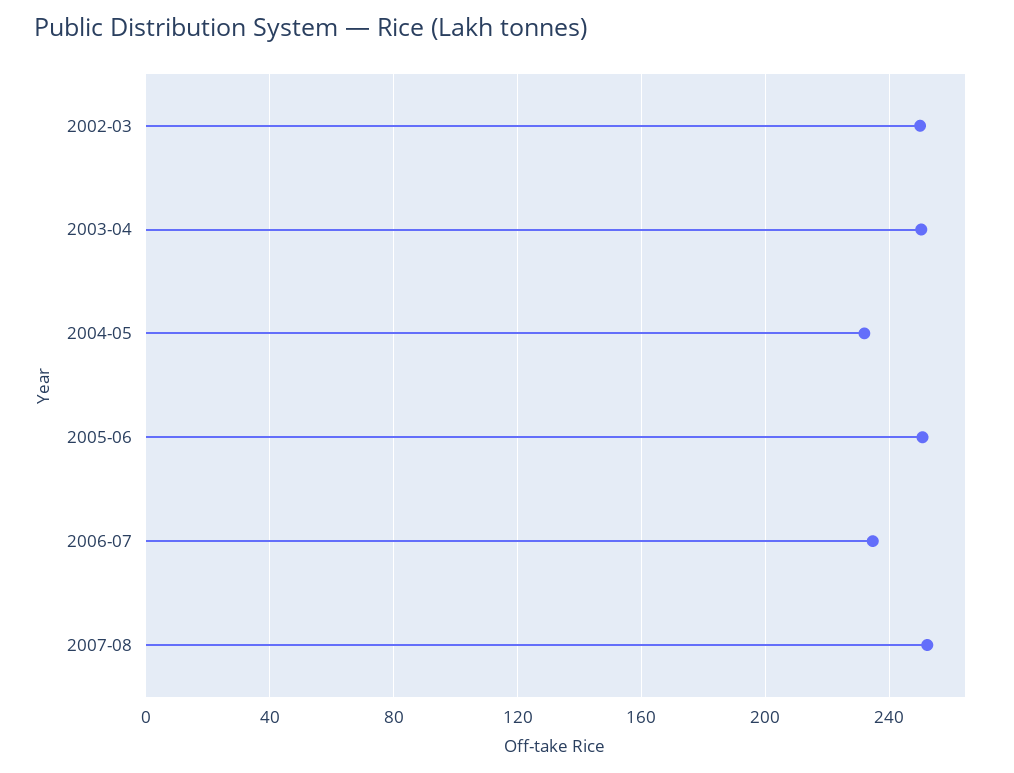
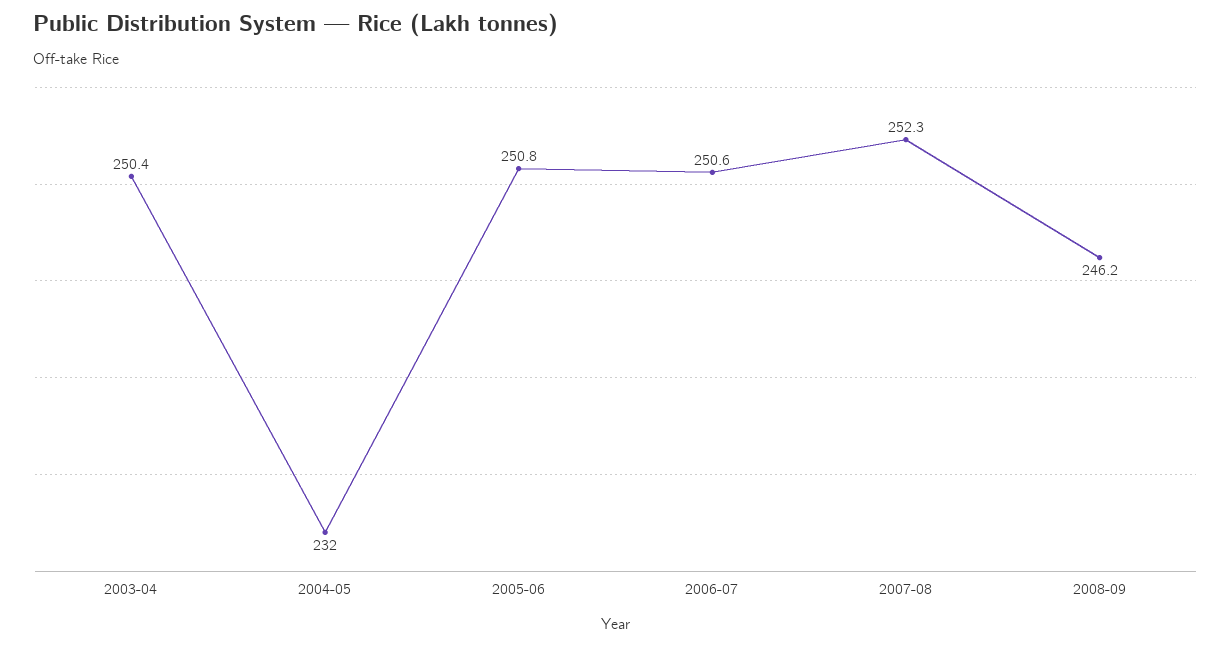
2002-03: 250 -> none
2006-07: 235 -> 250.6
2008-09: none -> 246.2

